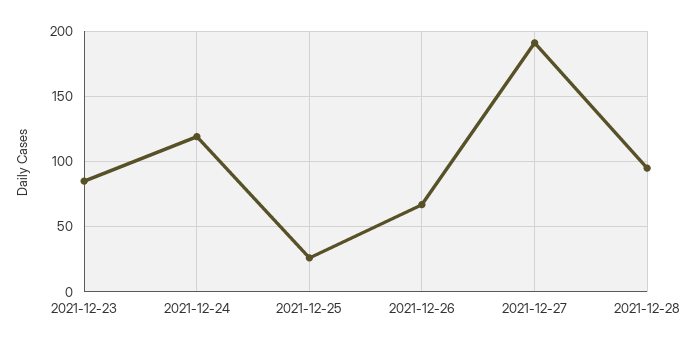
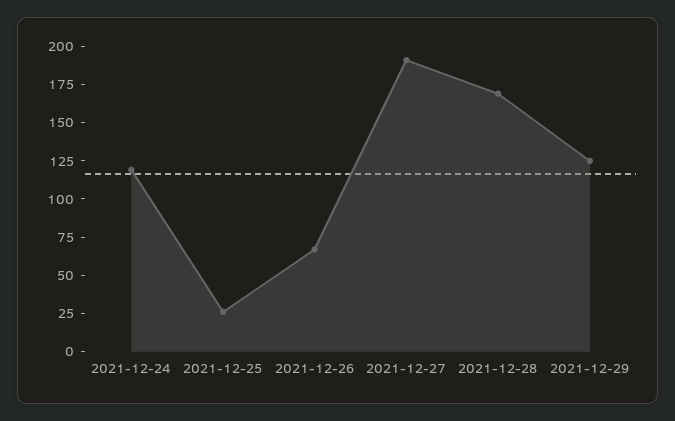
2021-12-23: 85 -> none
2021-12-28: 95 -> 175
2021-12-29: none -> 125

